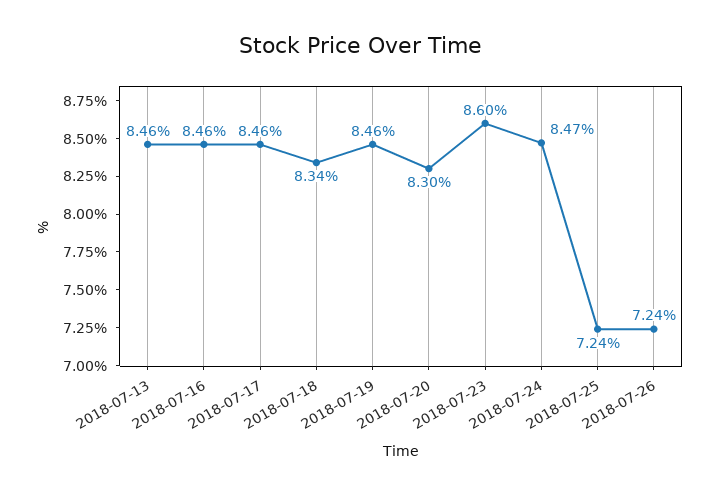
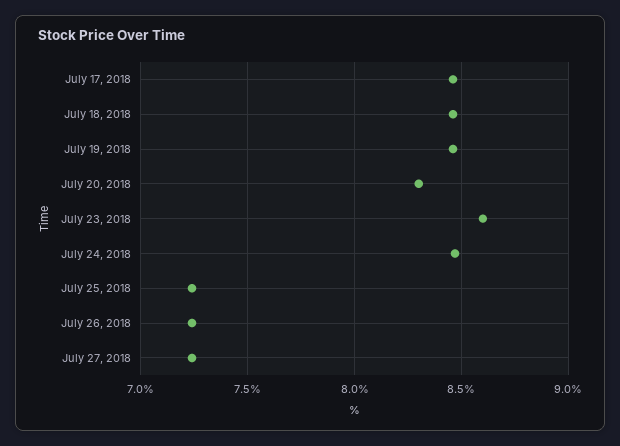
2018-07-13: 8.46 -> none
2018-07-16: 8.46 -> none
2018-07-18: 8.34 -> 8.45
July 27, 2018: none -> 7.25

